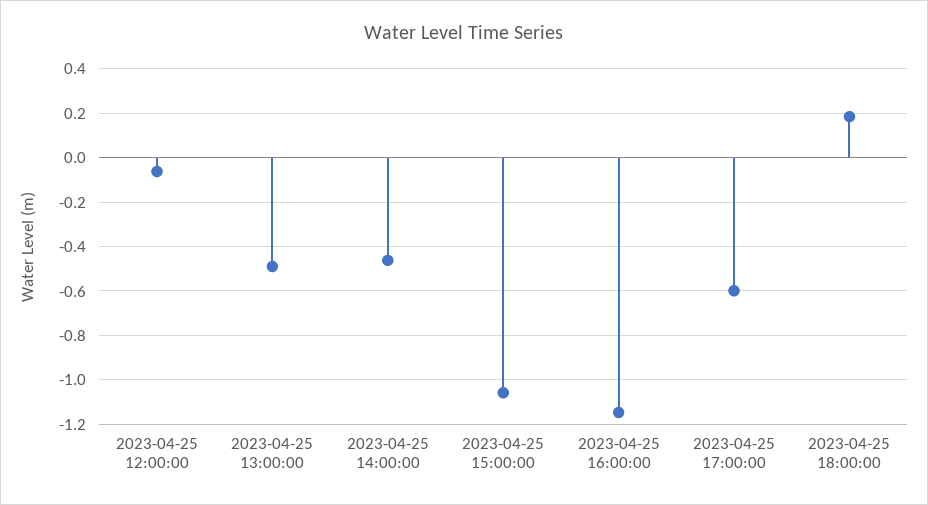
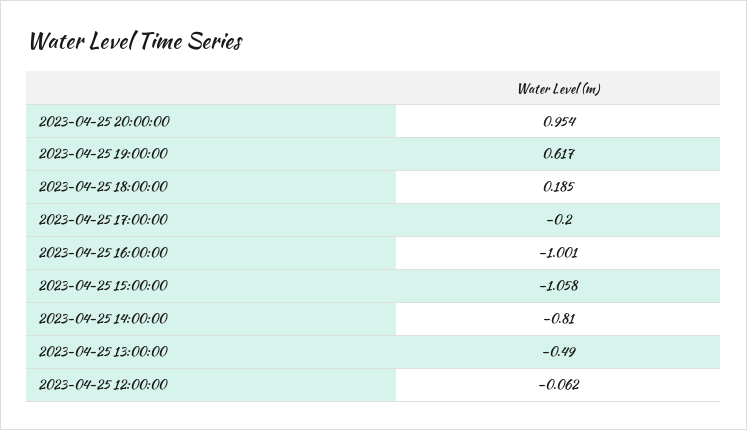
2023-04-25 14:00:00: -0.45 -> -0.81
2023-04-25 16:00:00: -1.15 -> -1.001
2023-04-25 17:00:00: -0.6 -> -0.2
2023-04-25 20:00:00: none -> 0.954
2023-04-25 19:00:00: none -> 0.617

